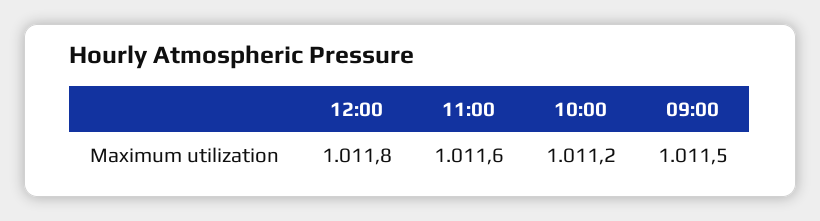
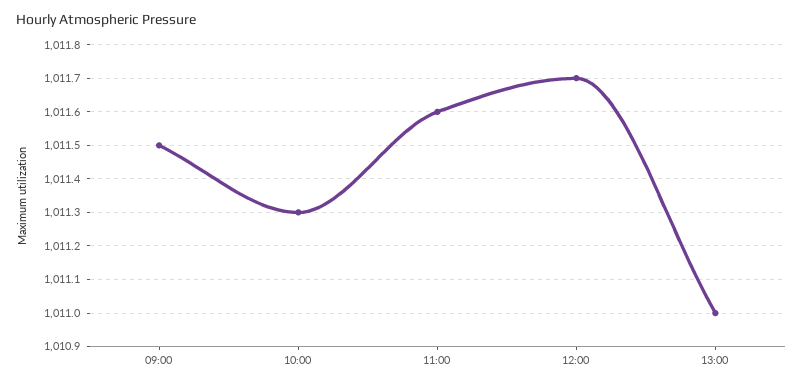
12:00: 1011.8 -> 1011.7
10:00: 1011.2 -> 1011.3
13:00: none -> 1011

